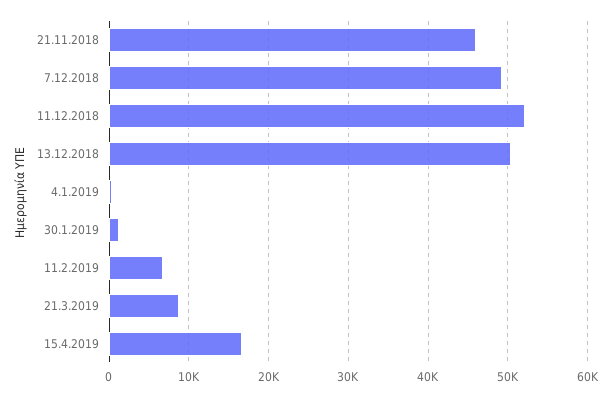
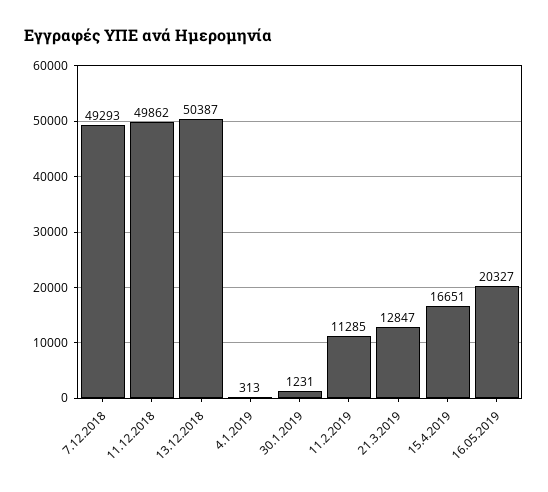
21.11.2018: 46000 -> none
11.12.2018: 52000 -> 49862
11.2.2019: 7000 -> 11285
21.3.2019: 9000 -> 12847
16.05.2019: none -> 20327

